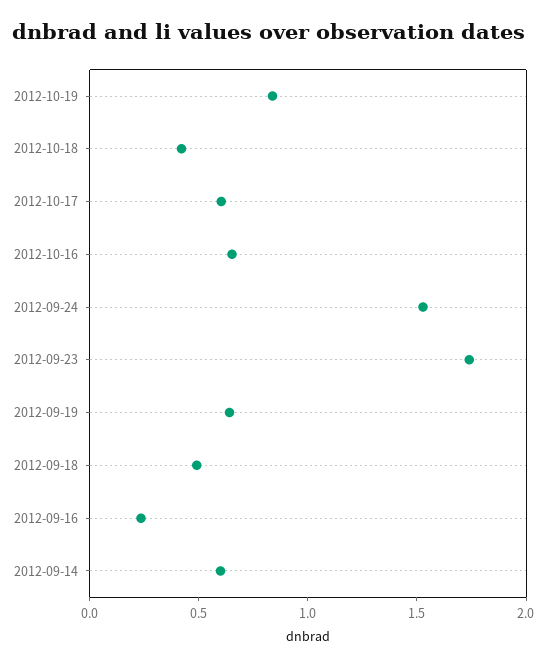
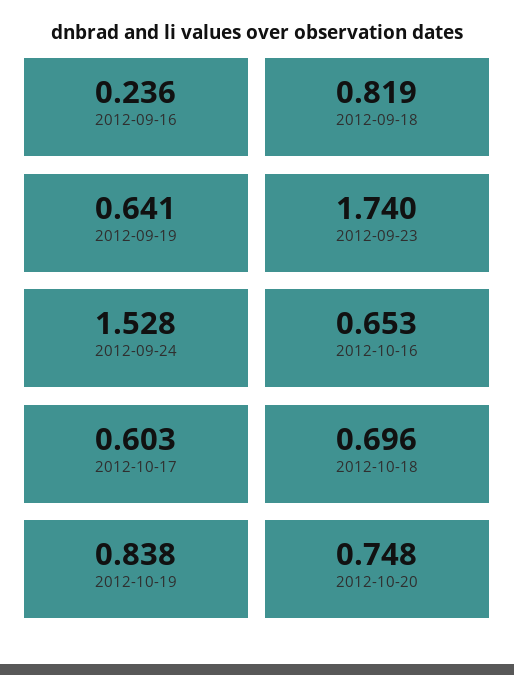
2012-10-18: 0.4 -> 0.696
2012-09-18: 0.5 -> 0.819
2012-09-14: 0.6 -> none
2012-10-20: none -> 0.748

